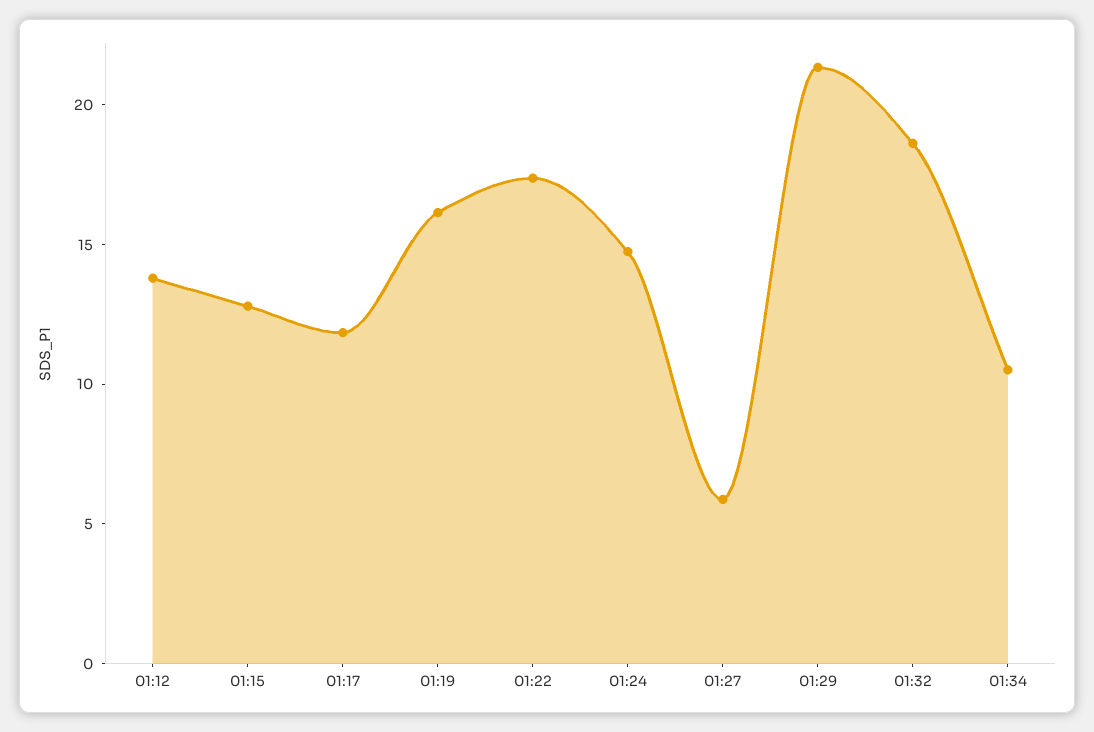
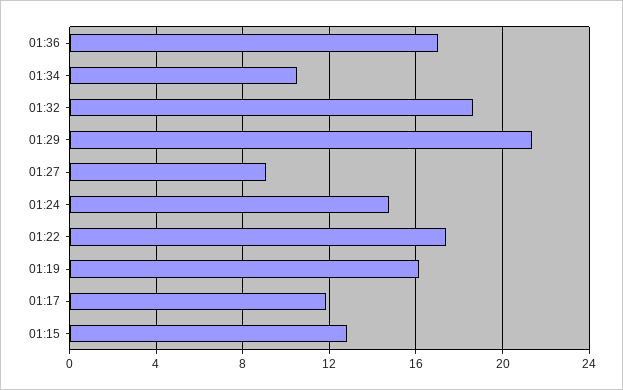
01:12: 14 -> none
01:27: 6 -> 9
01:36: none -> 17

